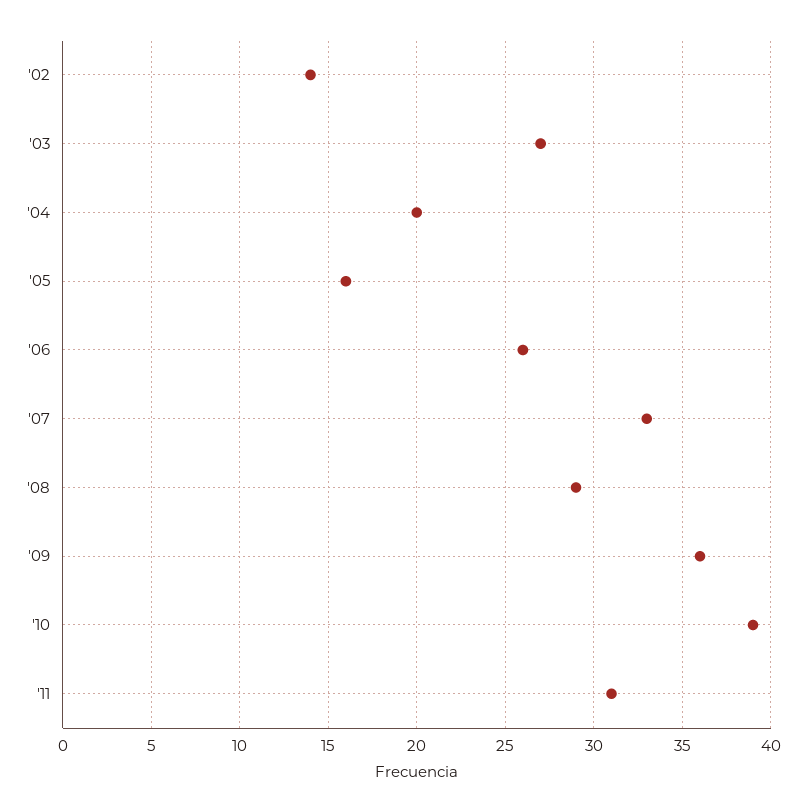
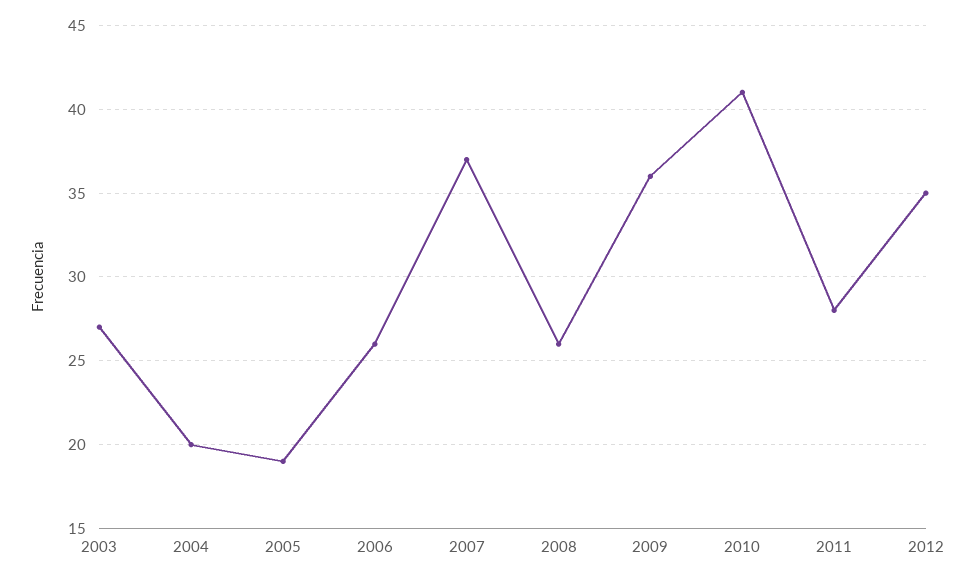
'02: 14 -> none
'05: 16 -> 19
'07: 33 -> 37
'08: 29 -> 26
'10: 39 -> 41
'11: 31 -> 28
2012: none -> 35

